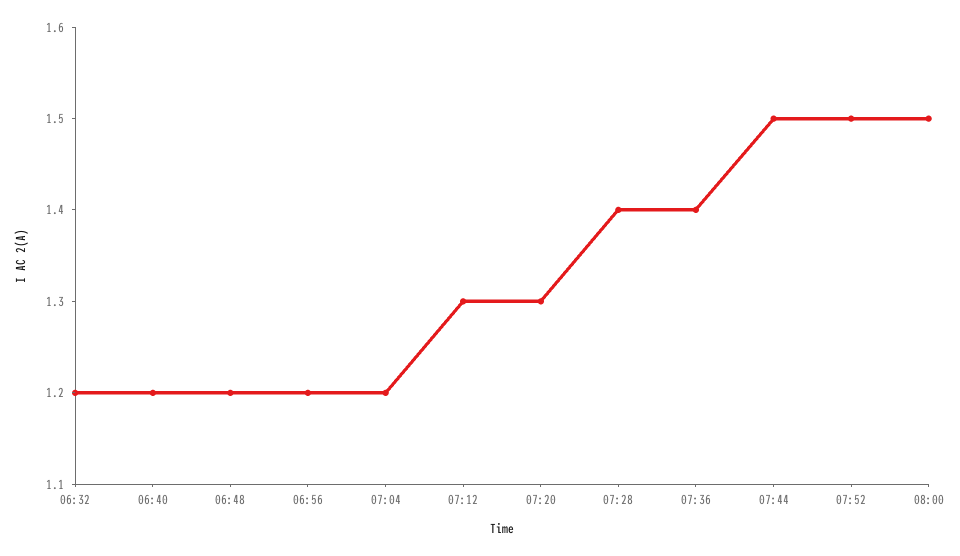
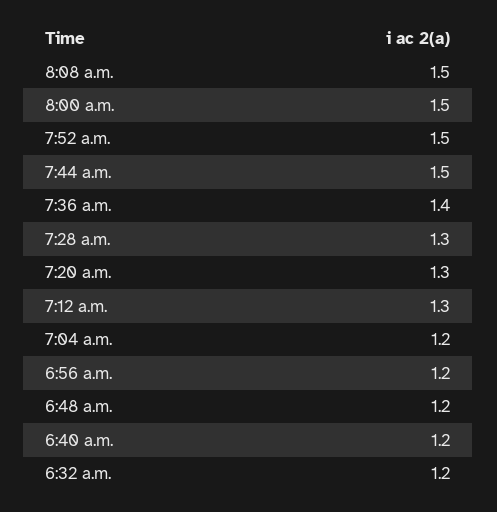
07:28: 1.4 -> 1.3
8:08 a.m.: none -> 1.5

